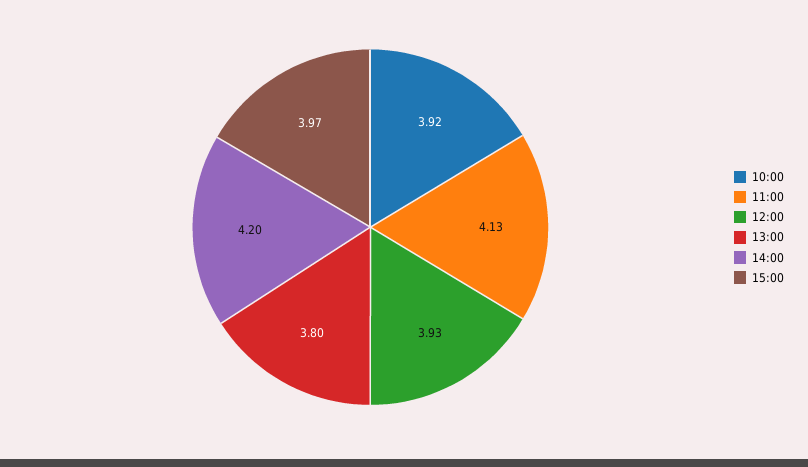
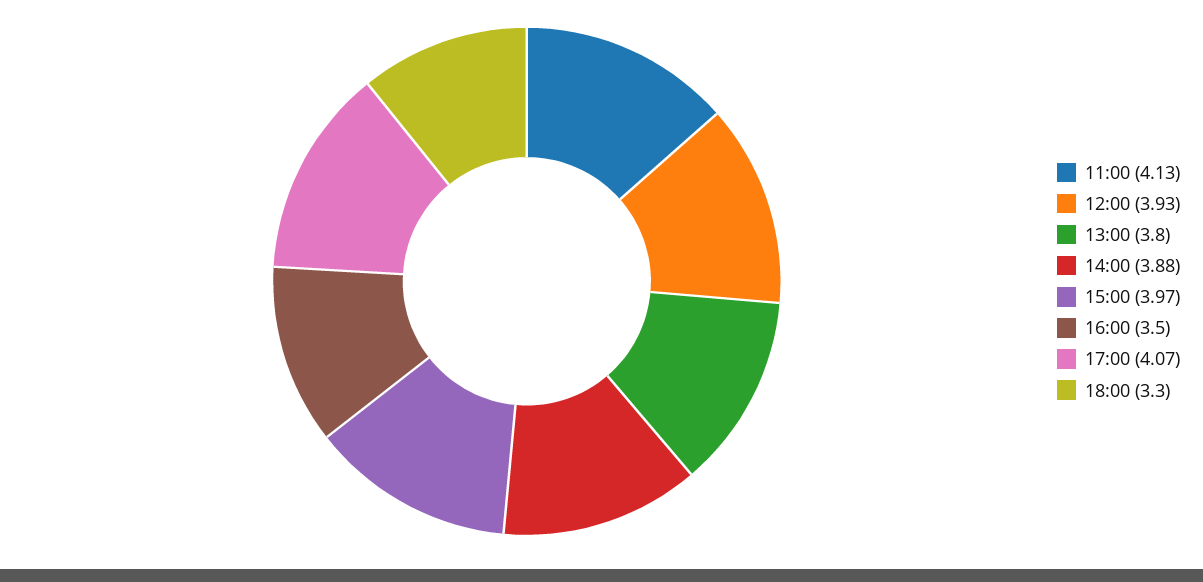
10:00: 3.92 -> none
14:00: 4.2 -> 3.88
16:00: none -> 3.5
17:00: none -> 4.07
18:00: none -> 3.3

